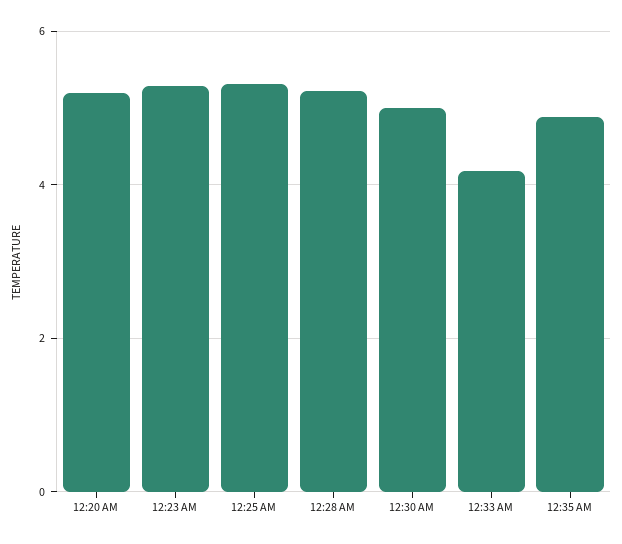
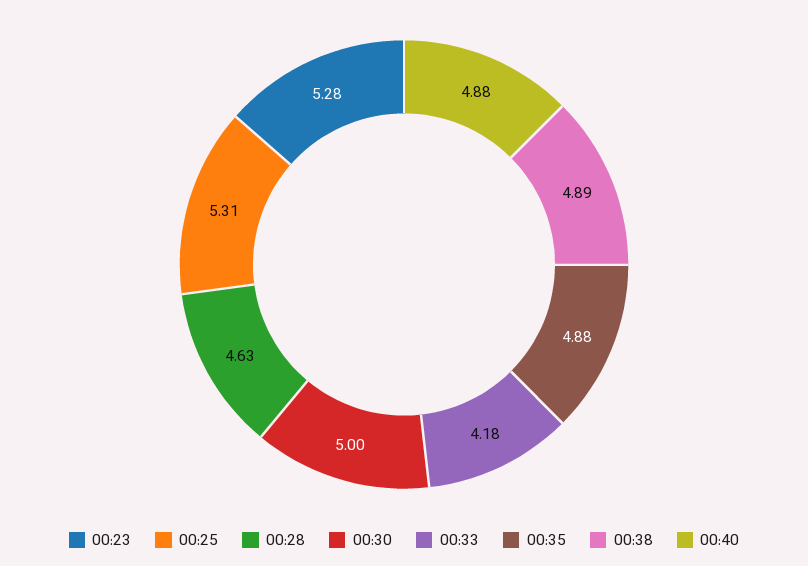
12:20 AM: 5.2 -> none
12:28 AM: 5.2 -> 4.63
00:38: none -> 4.89
00:40: none -> 4.88

